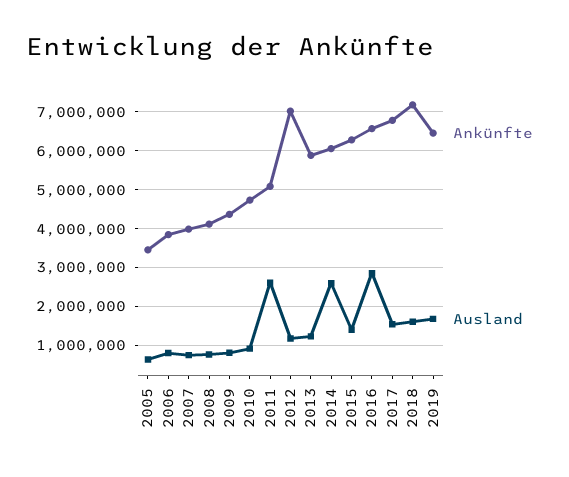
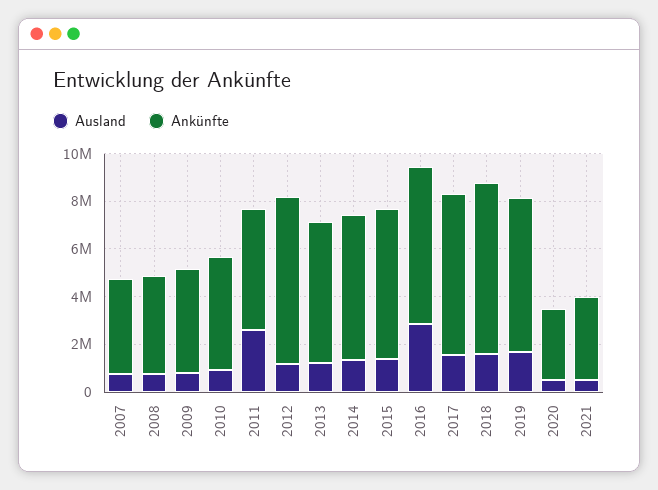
Ankünfte, 2005: 3400000 -> none
Ausland, 2005: 600000 -> none
Ankünfte, 2006: 3800000 -> none
Ausland, 2006: 800000 -> none
Ausland, 2014: 2600000 -> 1500000
Ausland, 2020: none -> 500000
Ankünfte, 2020: none -> 3000000
Ausland, 2021: none -> 500000
Ankünfte, 2021: none -> 3500000

